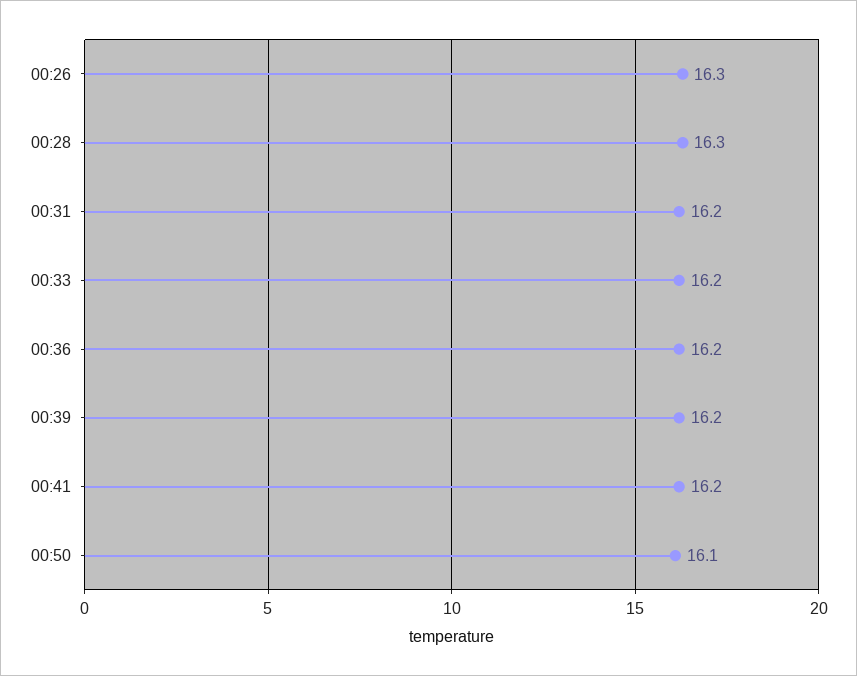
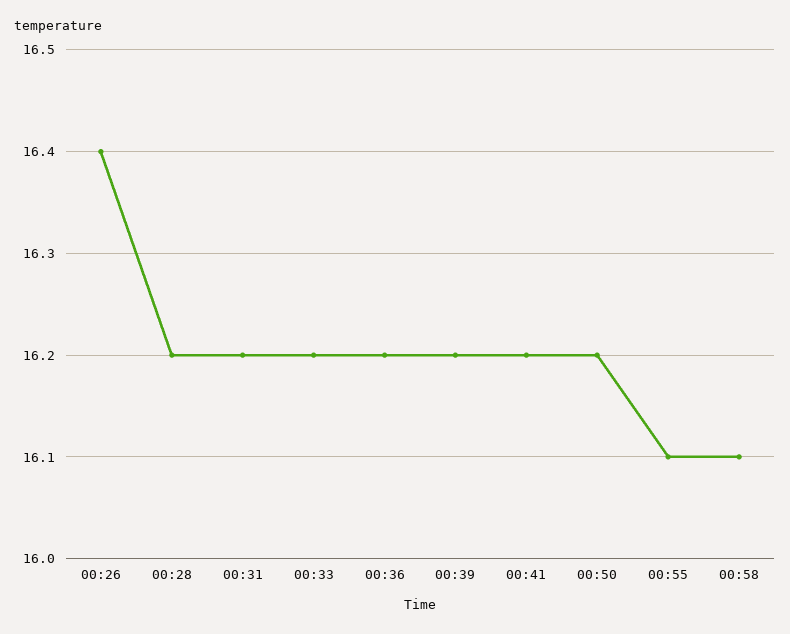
00:26: 16.3 -> 16.4
00:28: 16.3 -> 16.2
00:50: 16.1 -> 16.2
00:55: none -> 16.1
00:58: none -> 16.1

